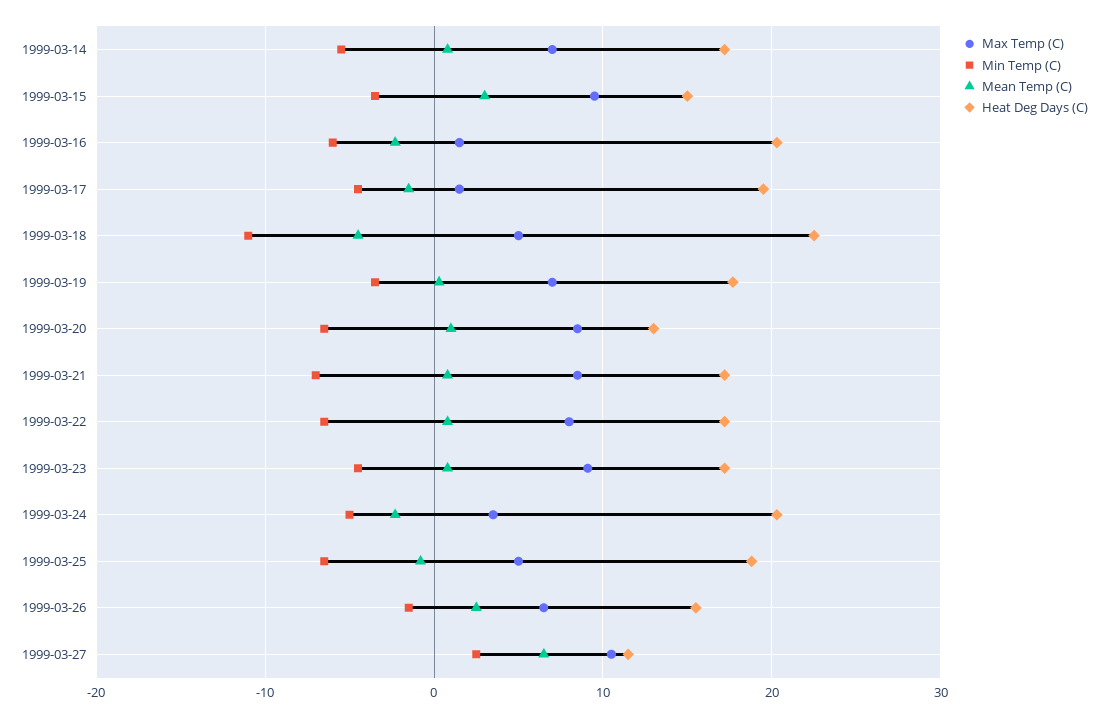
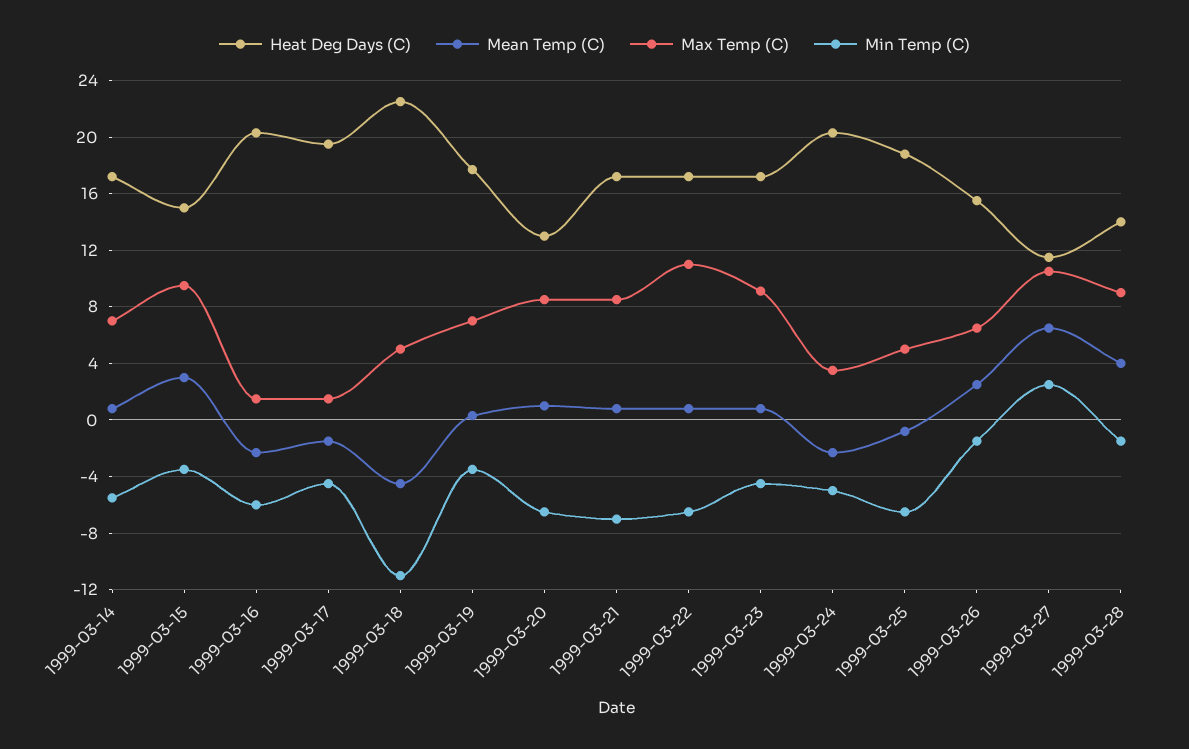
Max Temp (C), 1999-03-22: 8 -> 11
Heat Deg Days (C), 1999-03-28: none -> 14
Mean Temp (C), 1999-03-28: none -> 4
Max Temp (C), 1999-03-28: none -> 9
Min Temp (C), 1999-03-28: none -> -1.5

